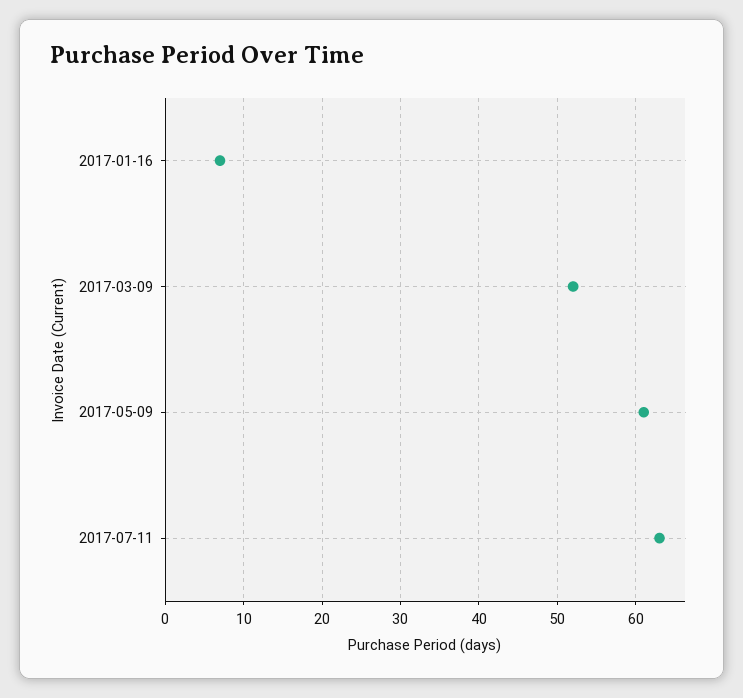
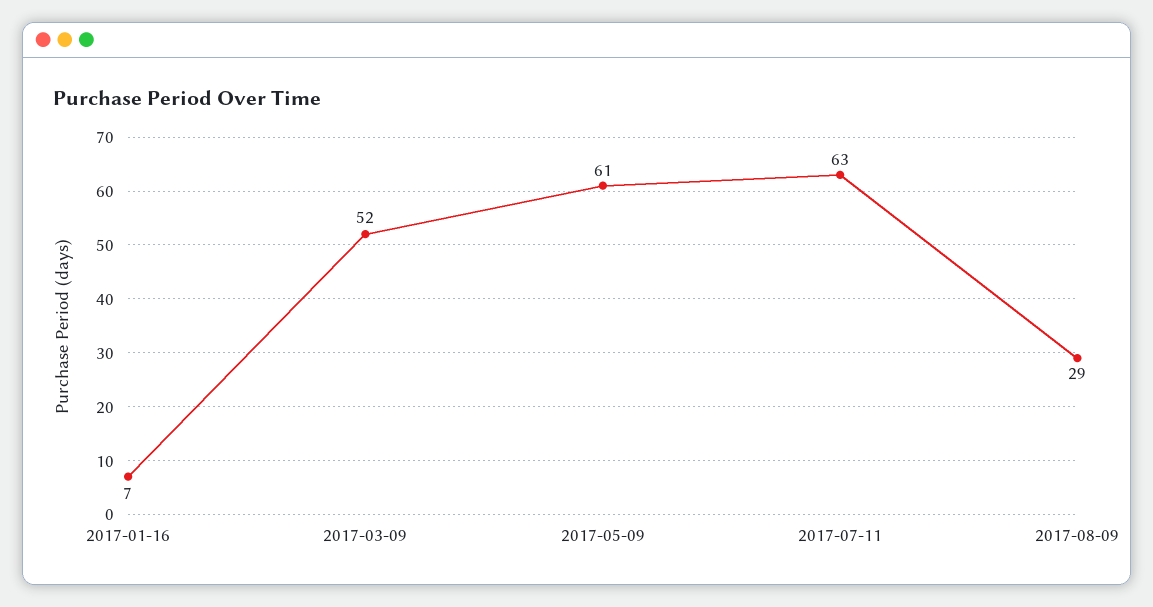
2017-08-09: none -> 29

